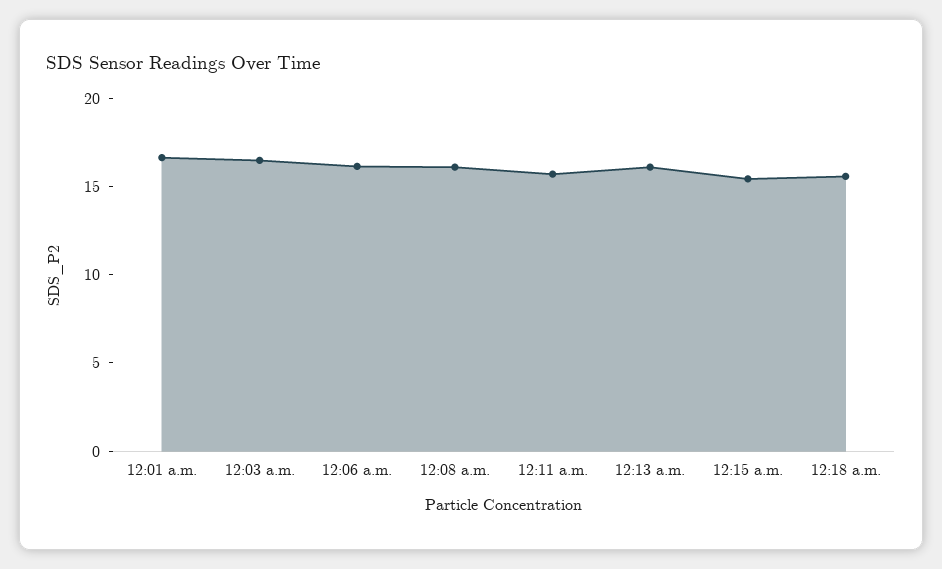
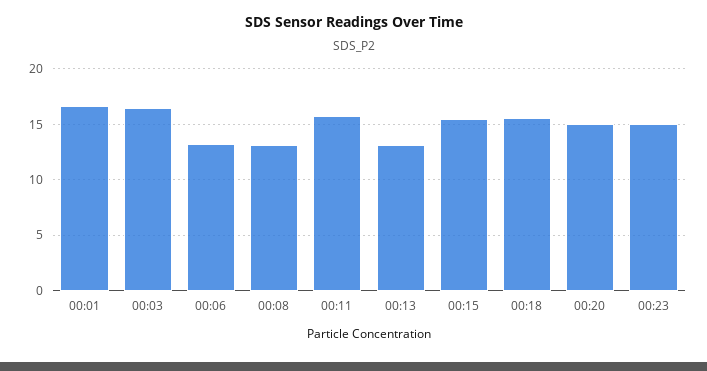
12:06 a.m.: 16 -> 13
12:08 a.m.: 16 -> 13
12:13 a.m.: 16 -> 13
00:20: none -> 15
00:23: none -> 15

